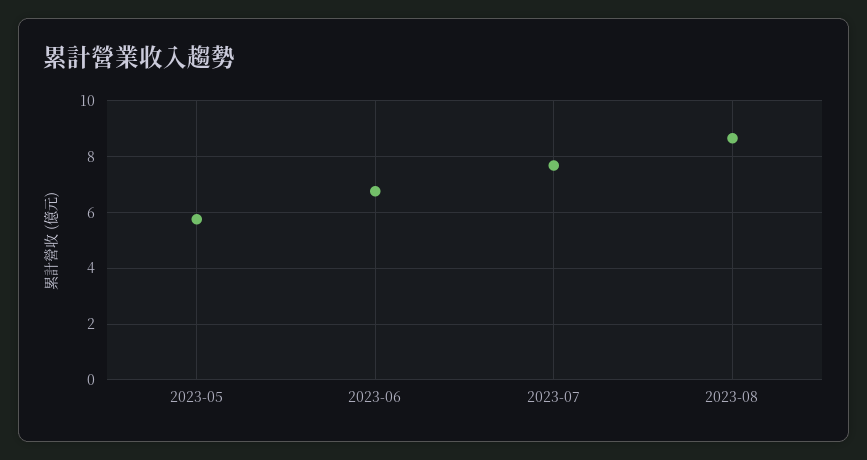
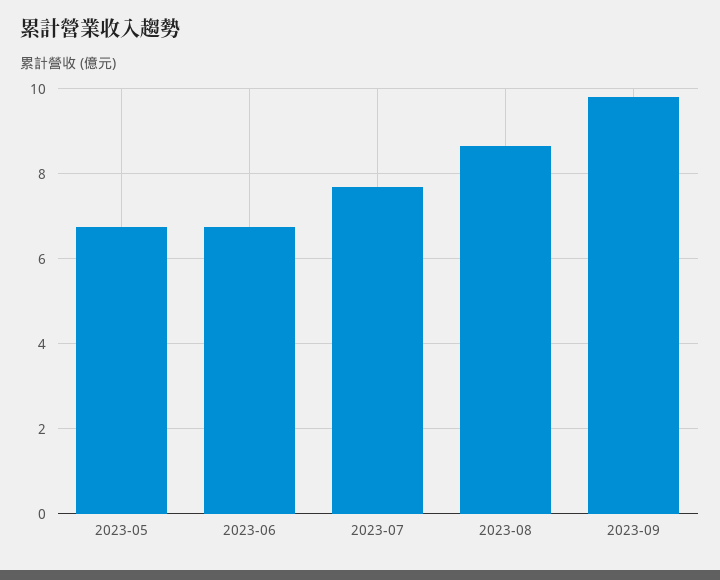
2023-05: 5.75 -> 6.8
2023-09: none -> 9.8

